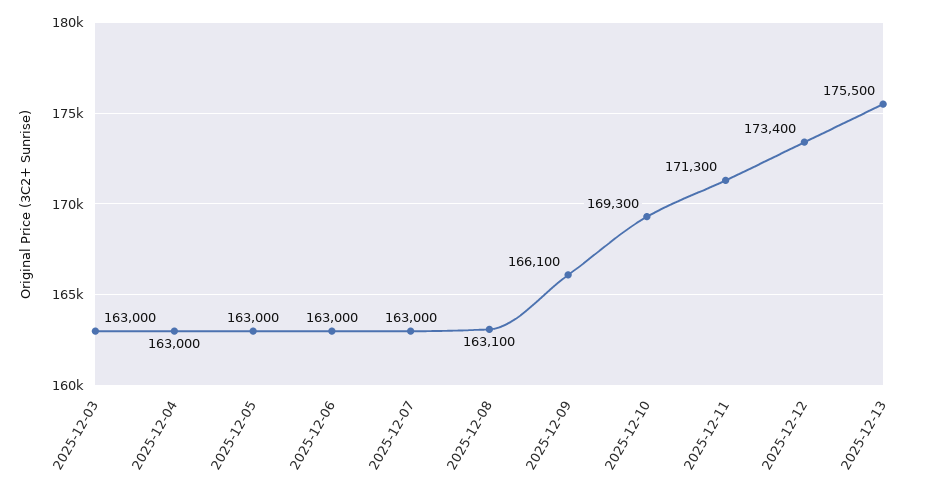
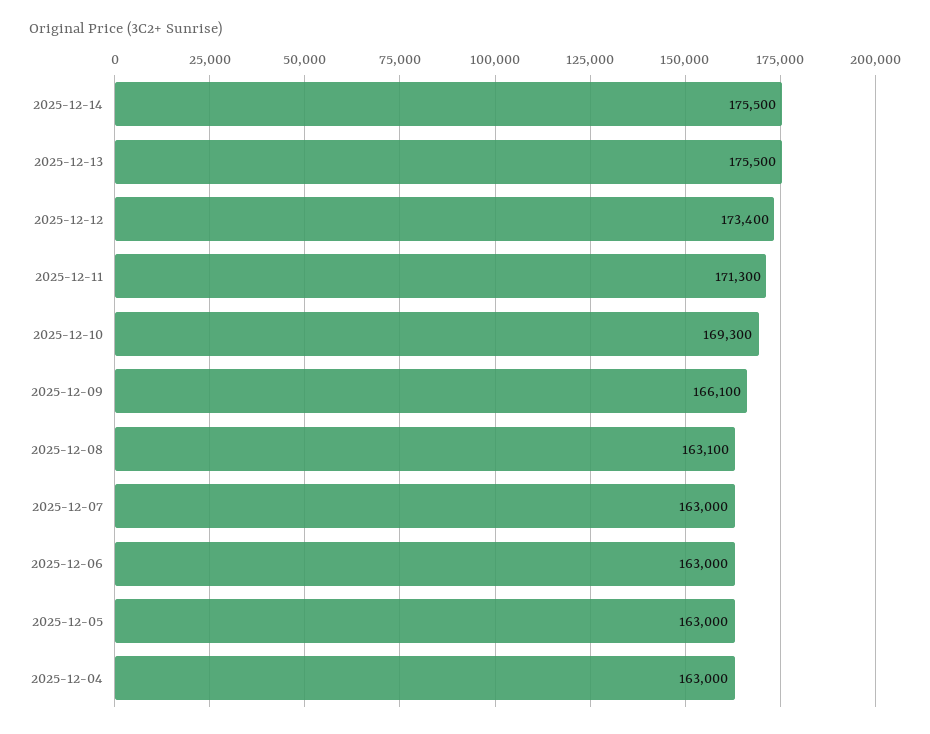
2025-12-03: 163000 -> none
2025-12-14: none -> 175500

